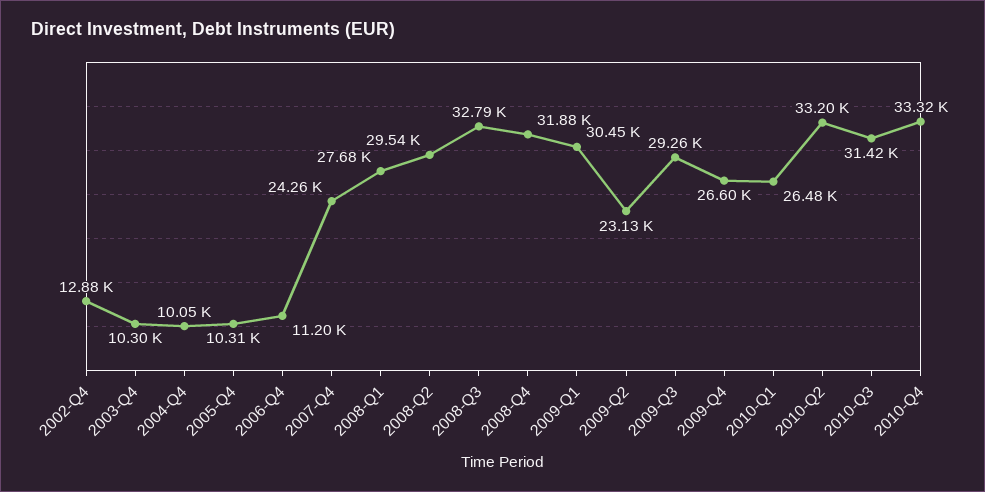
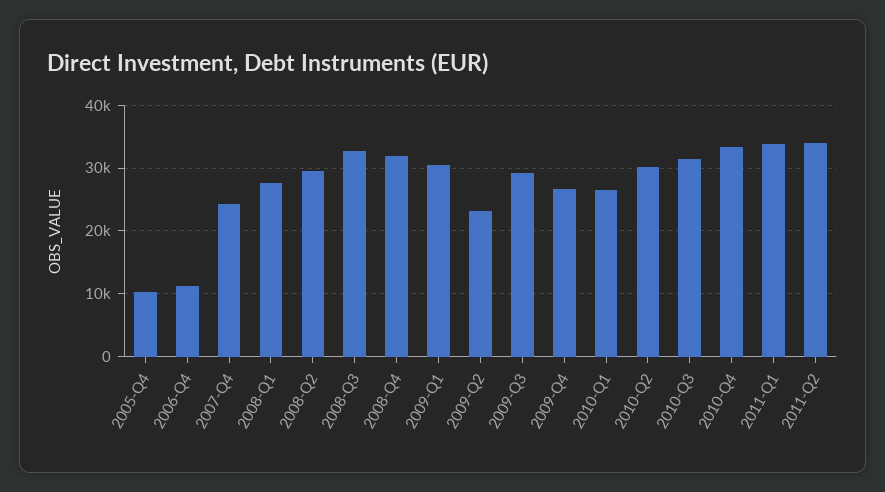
2002-Q4: 12880 -> none
2003-Q4: 10300 -> none
2004-Q4: 10050 -> none
2010-Q2: 33200 -> 30000
2011-Q1: none -> 34000
2011-Q2: none -> 34000

